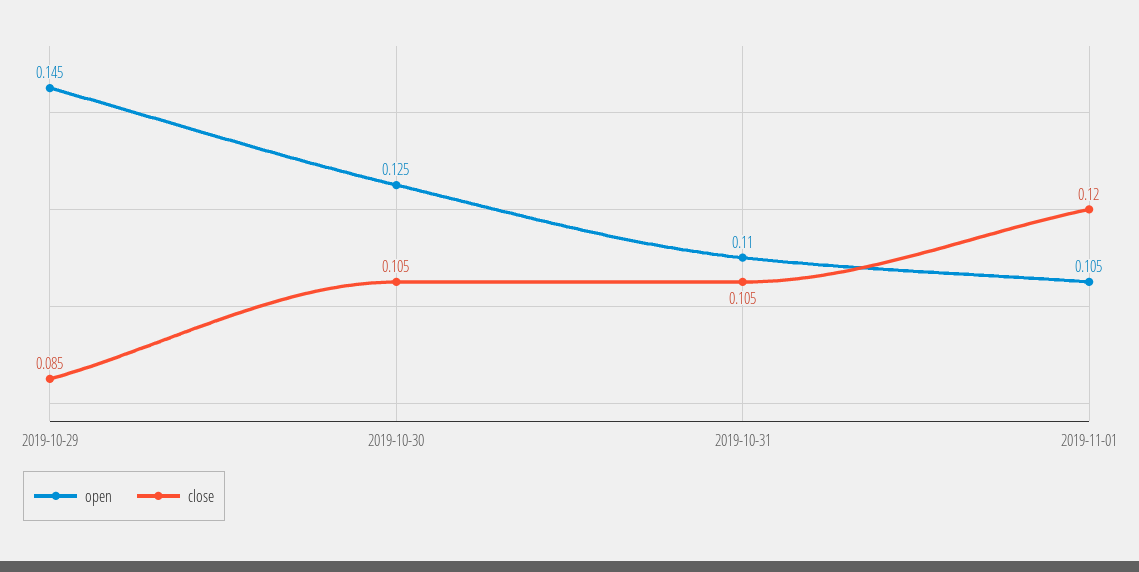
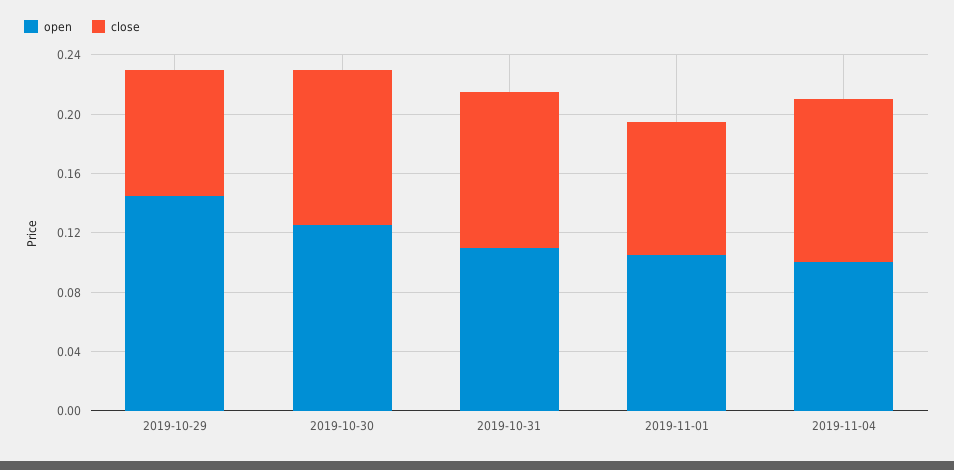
close, 2019-11-01: 0.12 -> 0.09
open, 2019-11-04: none -> 0.1
close, 2019-11-04: none -> 0.11

